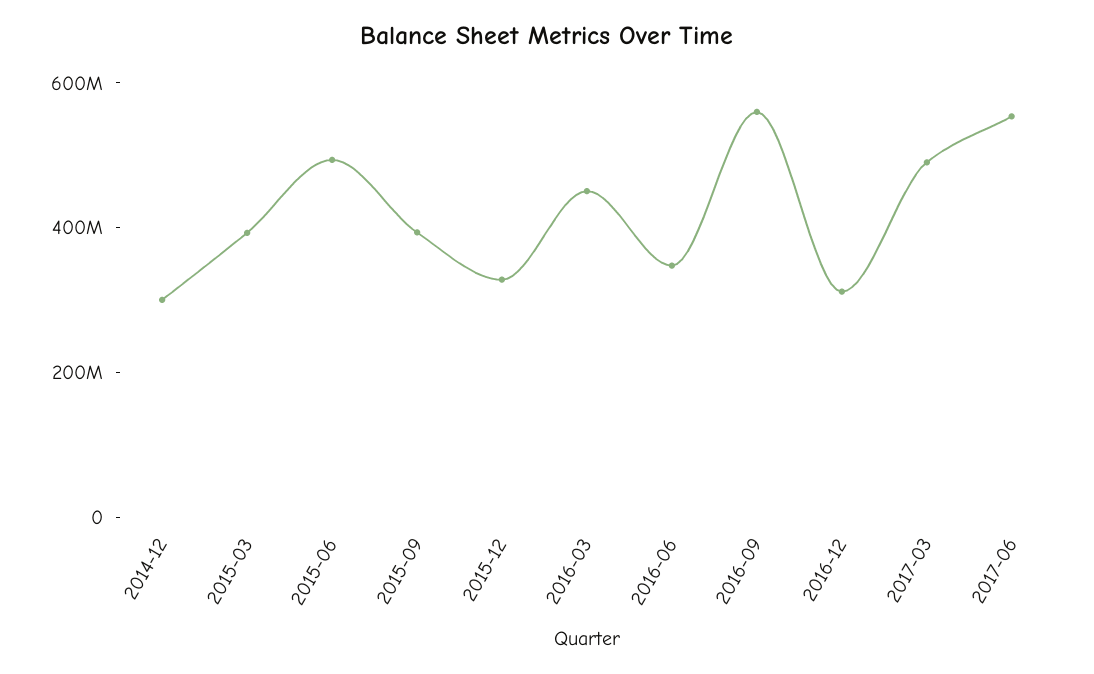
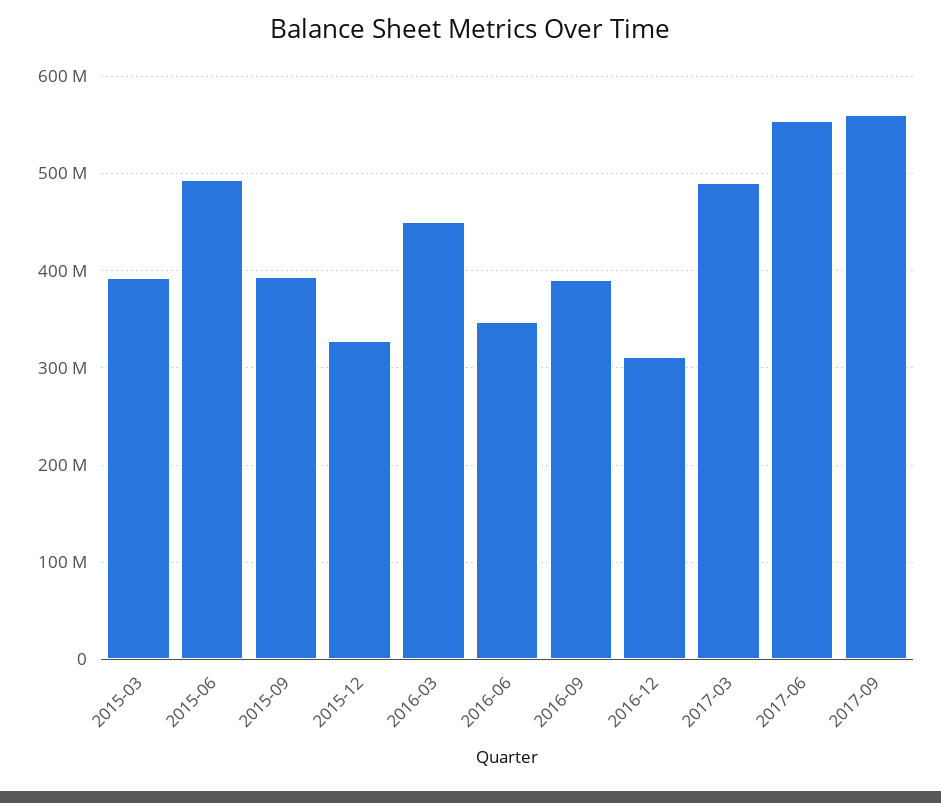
2014-12: 300000000 -> none
2016-09: 550000000 -> 390000000
2017-09: none -> 560000000

